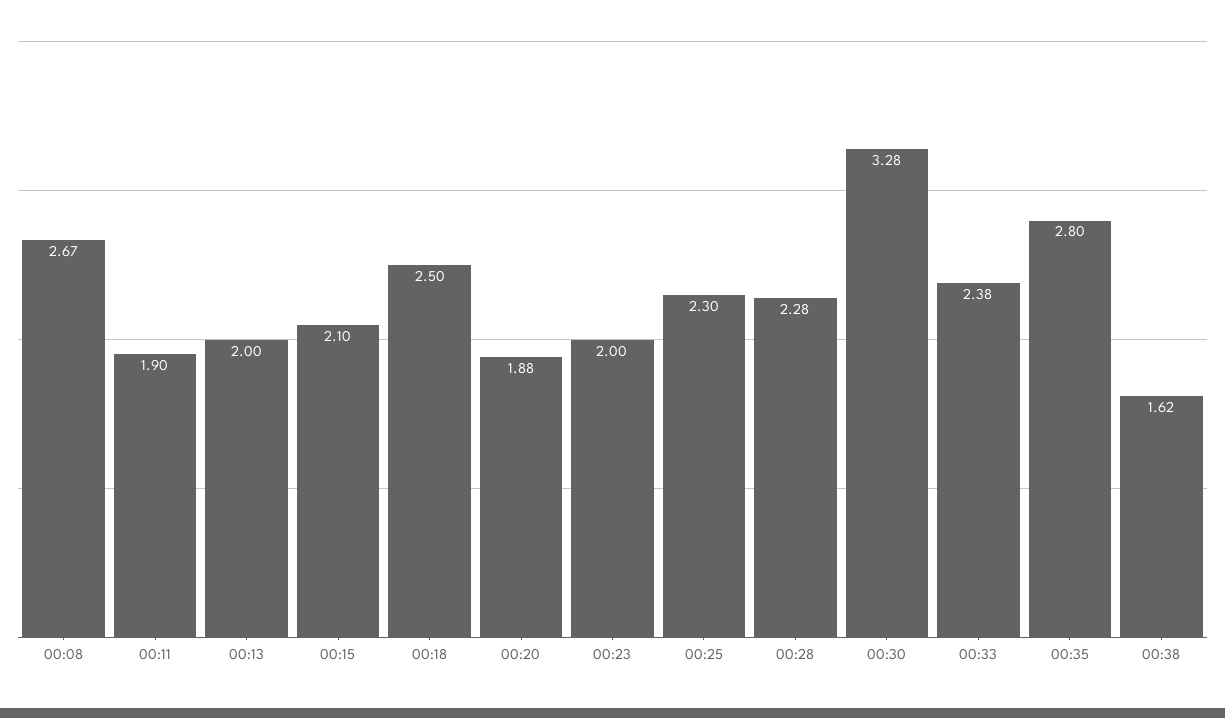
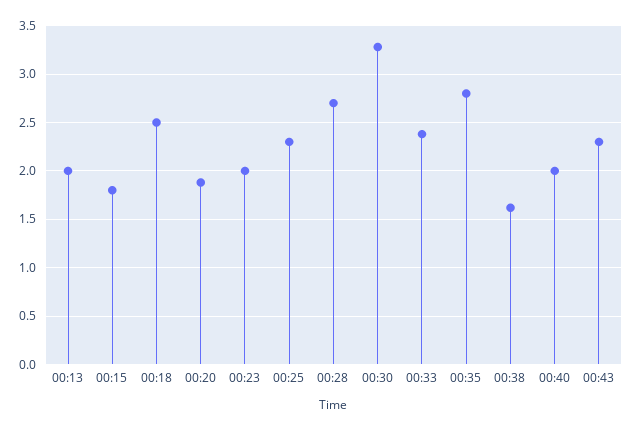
00:08: 2.67 -> none
00:11: 1.9 -> none
00:15: 2.1 -> 1.8
00:28: 2.28 -> 2.7
00:40: none -> 2
00:43: none -> 2.3

